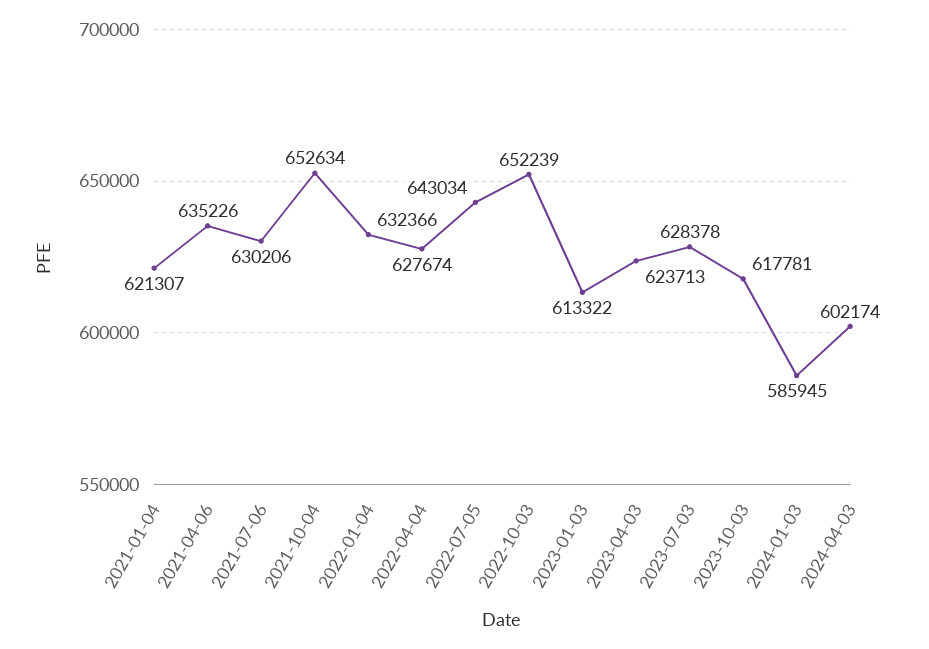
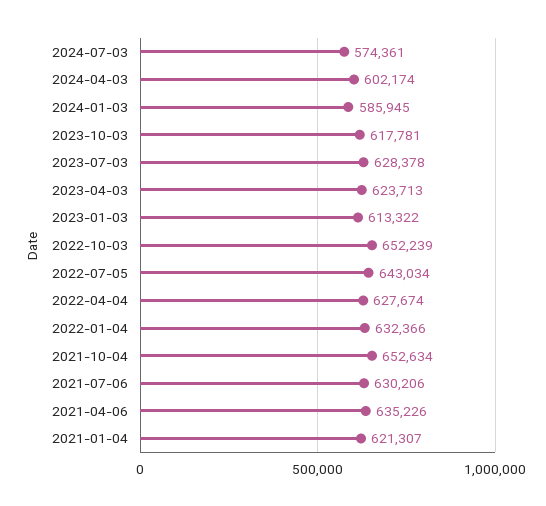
2024-07-03: none -> 574361

